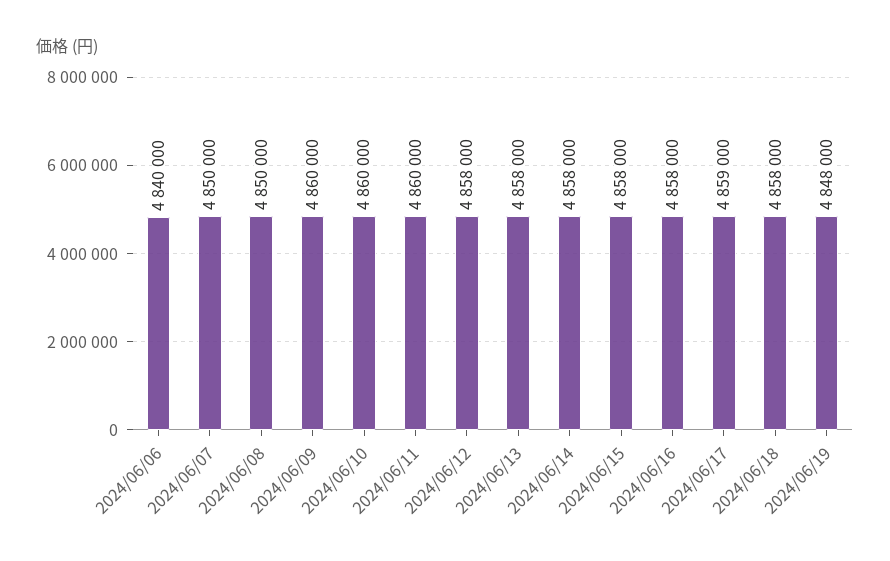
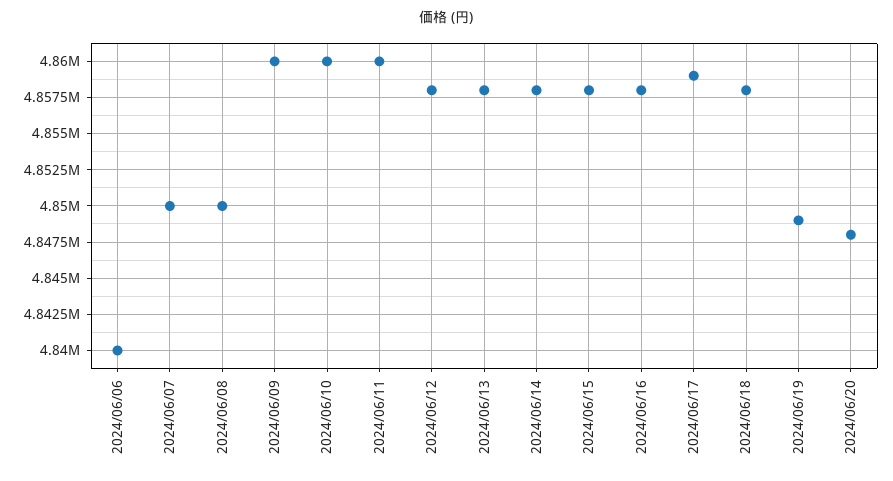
2024/06/19: 4848000 -> 4849000
2024/06/20: none -> 4848000

